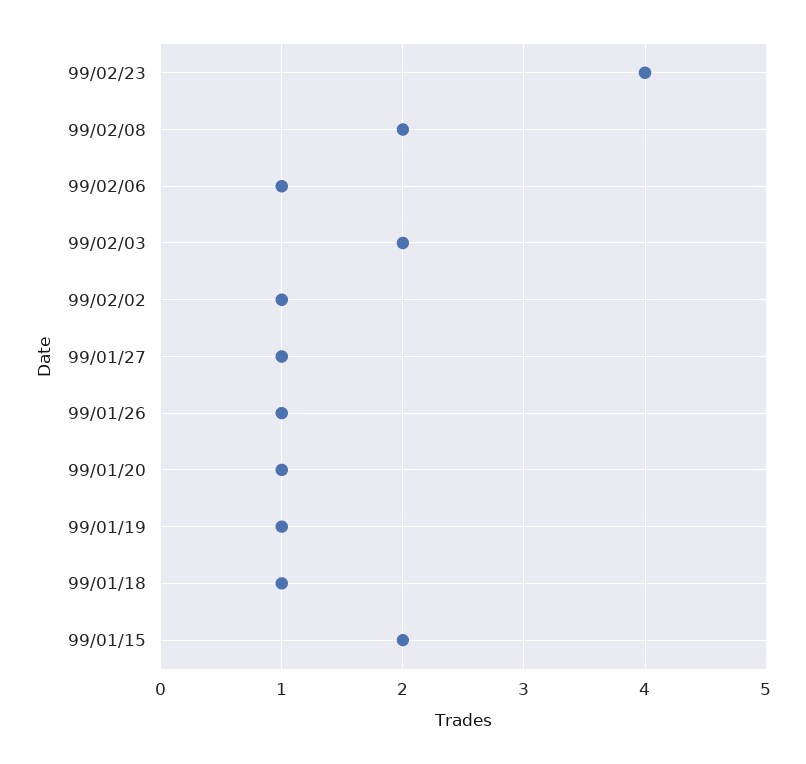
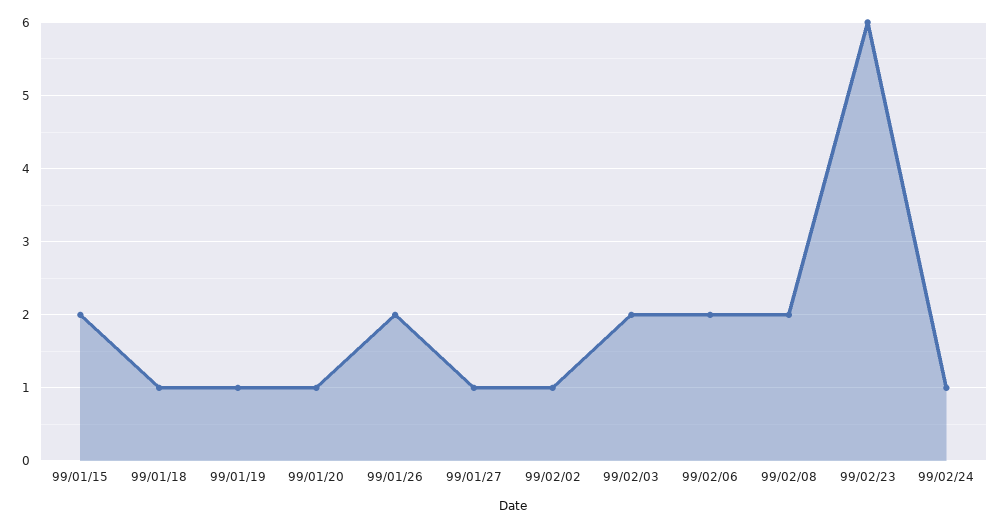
99/02/23: 4 -> 6
99/02/06: 1 -> 2
99/01/26: 1 -> 2
99/02/24: none -> 1

